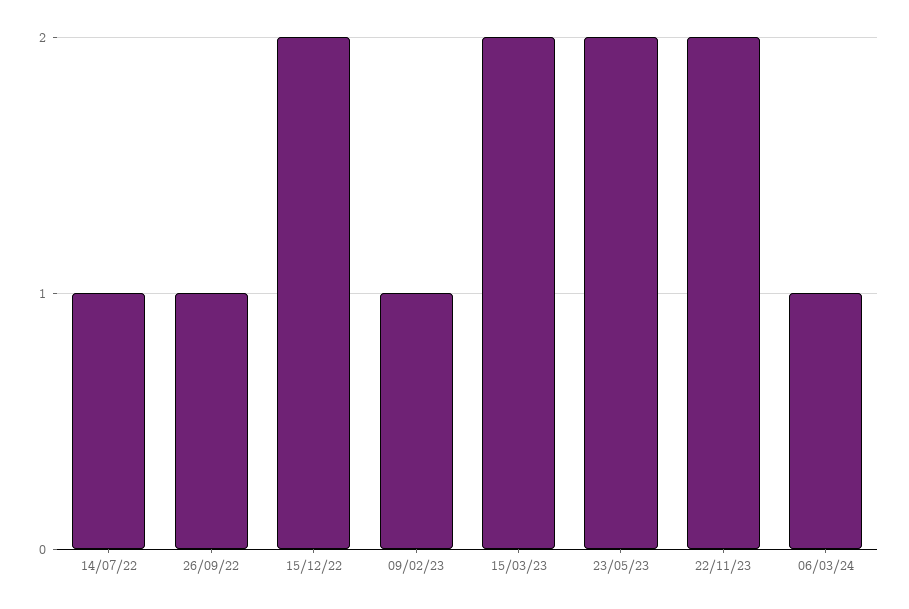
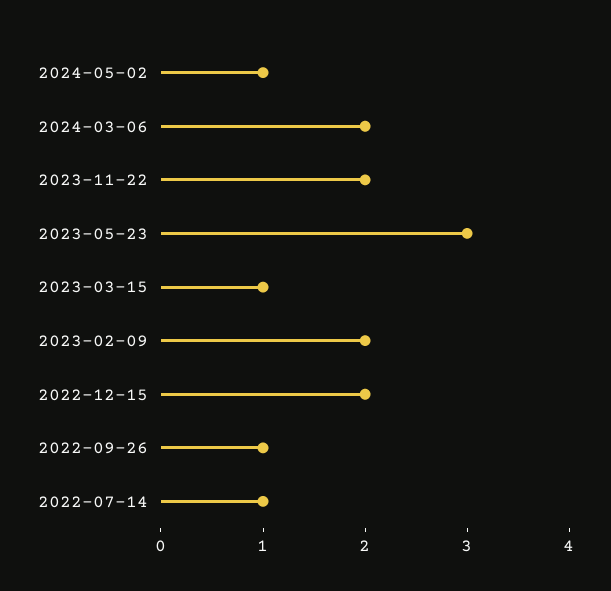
09/02/23: 1 -> 2
15/03/23: 2 -> 1
23/05/23: 2 -> 3
06/03/24: 1 -> 2
2024-05-02: none -> 1

